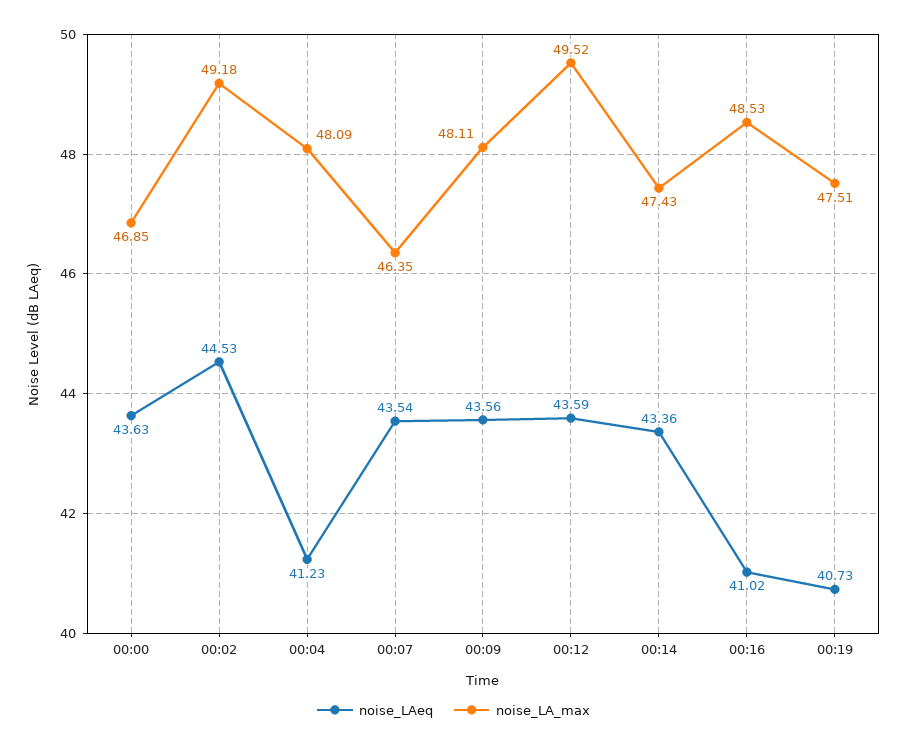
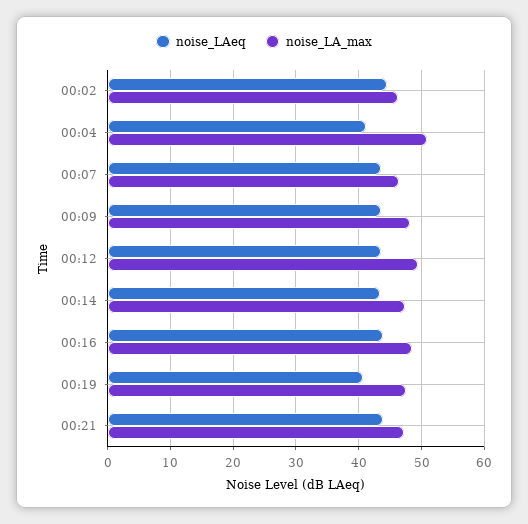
noise_LAeq, 00:00: 43.63 -> none
noise_LA_max, 00:00: 46.85 -> none
noise_LA_max, 00:02: 49.18 -> 46
noise_LA_max, 00:04: 48.09 -> 51
noise_LAeq, 00:16: 41.02 -> 44
noise_LAeq, 00:21: none -> 44
noise_LA_max, 00:21: none -> 47

